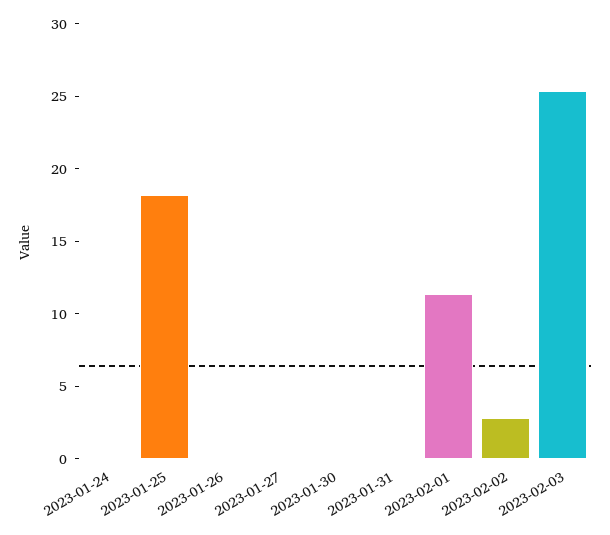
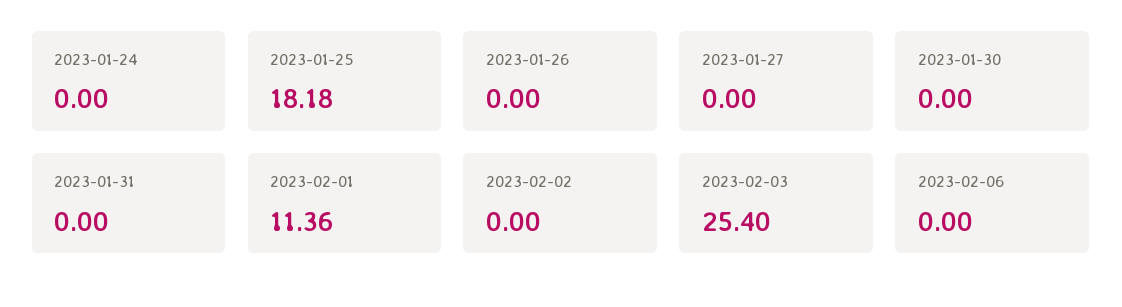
2023-02-02: 3 -> 0
2023-02-06: none -> 0

